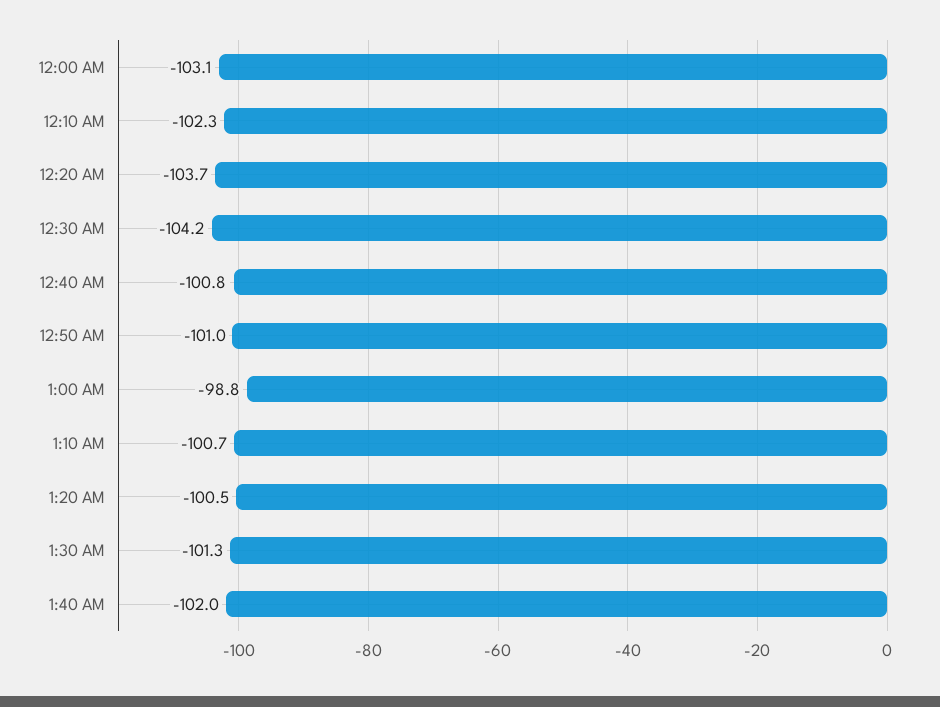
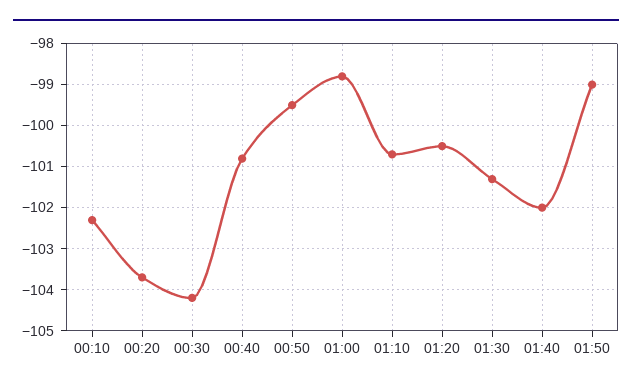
12:00 AM: -103.1 -> none
12:50 AM: -101 -> -99.5
01:50: none -> -99

